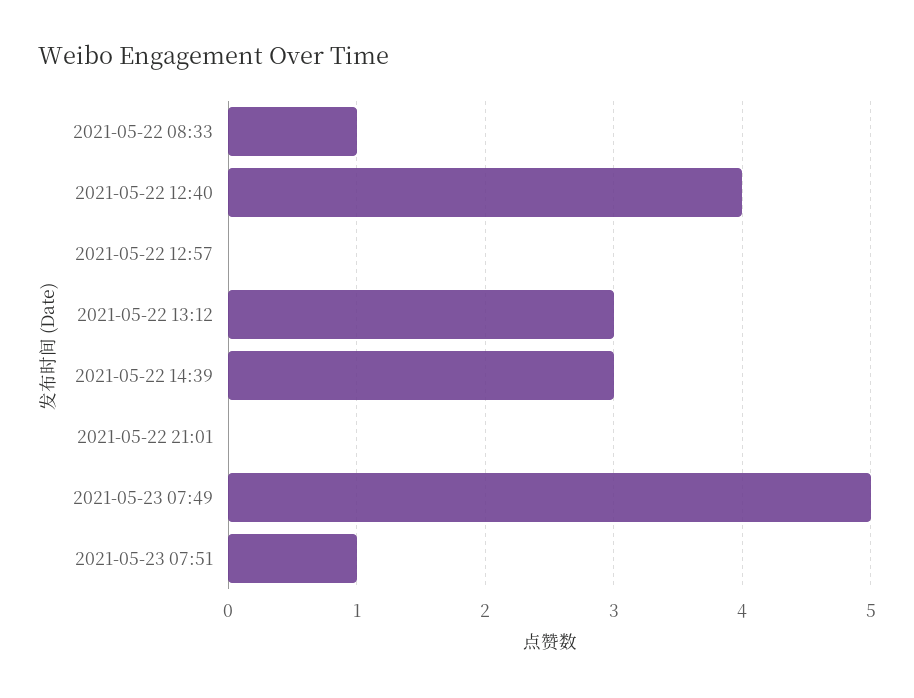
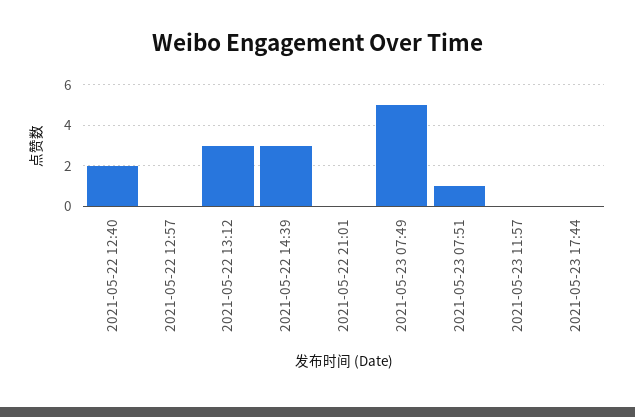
2021-05-22 08:33: 1 -> none
2021-05-22 12:40: 4 -> 2
2021-05-23 11:57: none -> 0
2021-05-23 17:44: none -> 0

